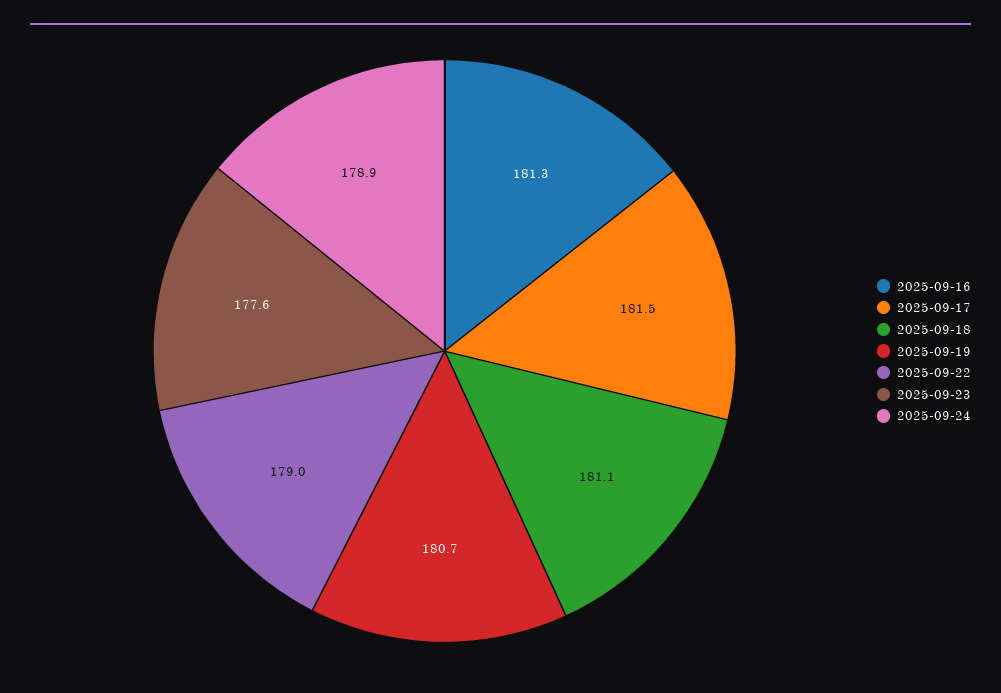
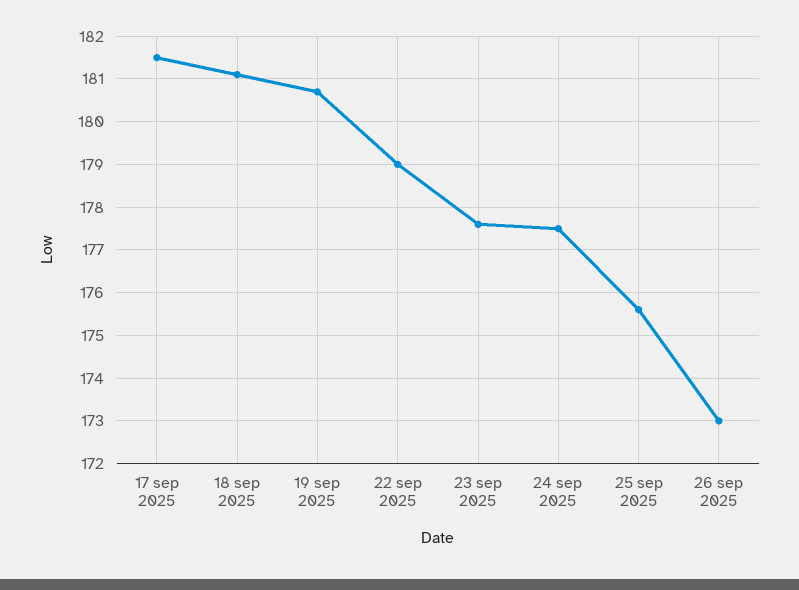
2025-09-16: 181.3 -> none
2025-09-24: 178.9 -> 177.5
25 sep 2025: none -> 175.5
26 sep 2025: none -> 173

